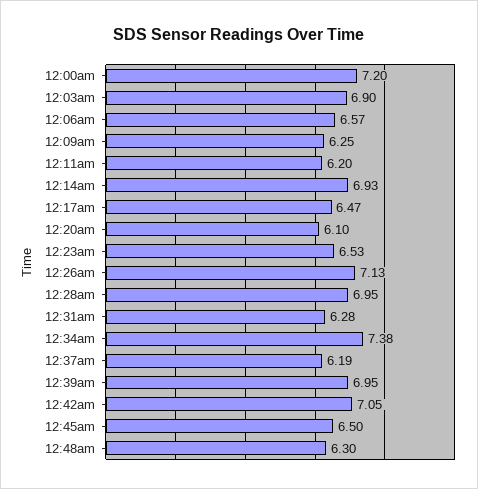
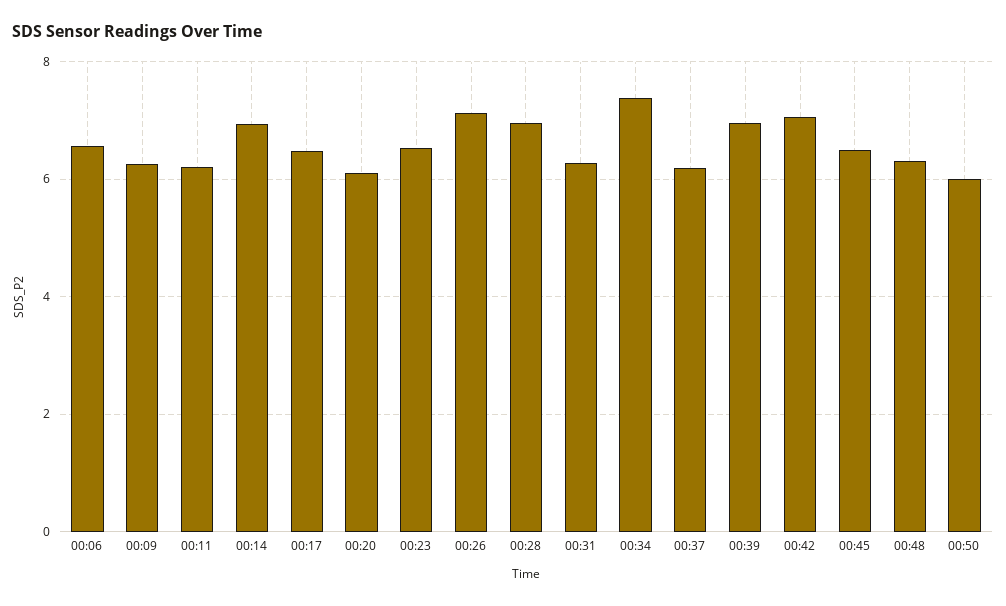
12:00am: 7.2 -> none
12:03am: 6.9 -> none
00:50: none -> 6

